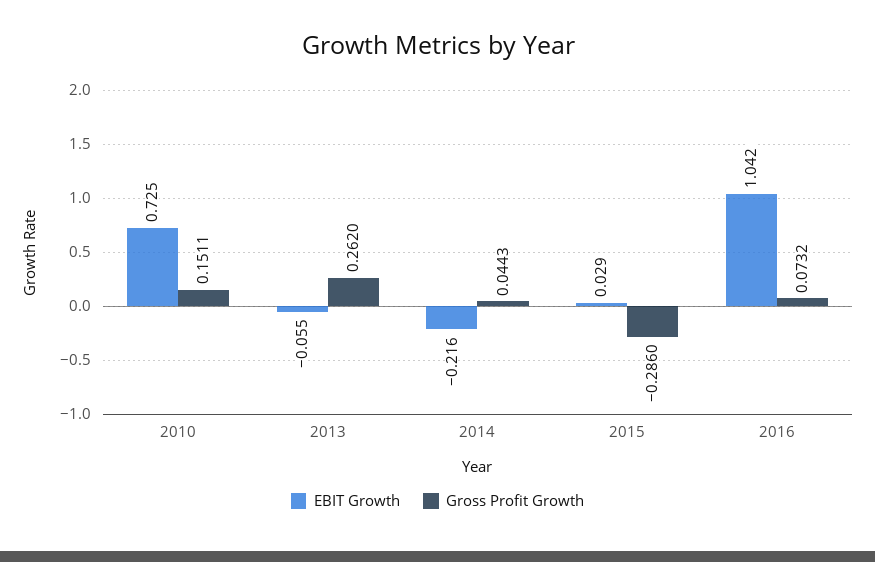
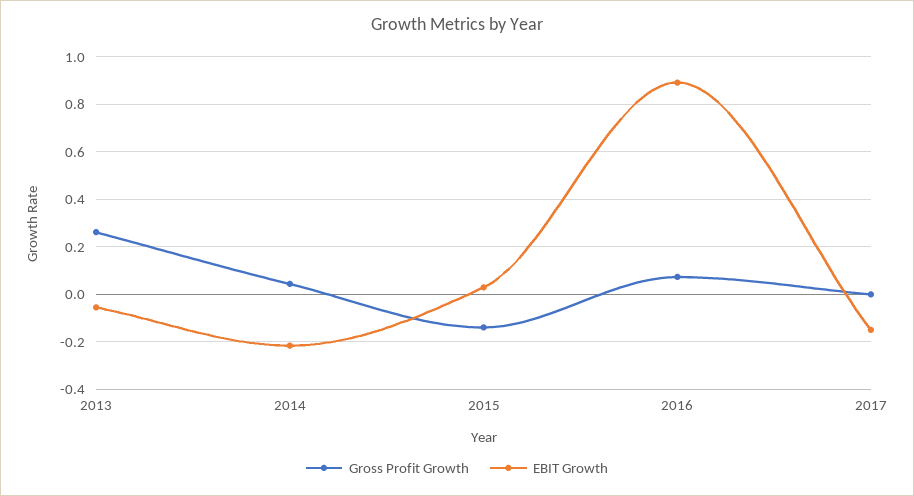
EBIT Growth, 2010: 0.725 -> none
Gross Profit Growth, 2010: 0.1511 -> none
Gross Profit Growth, 2015: -0.286 -> -0.15
EBIT Growth, 2016: 1.042 -> 0.9
Gross Profit Growth, 2017: none -> 0
EBIT Growth, 2017: none -> -0.15

